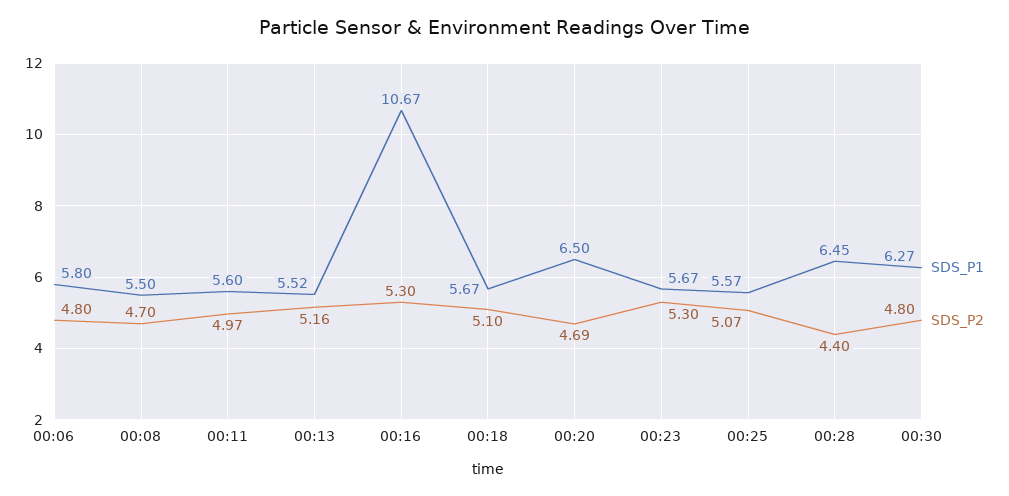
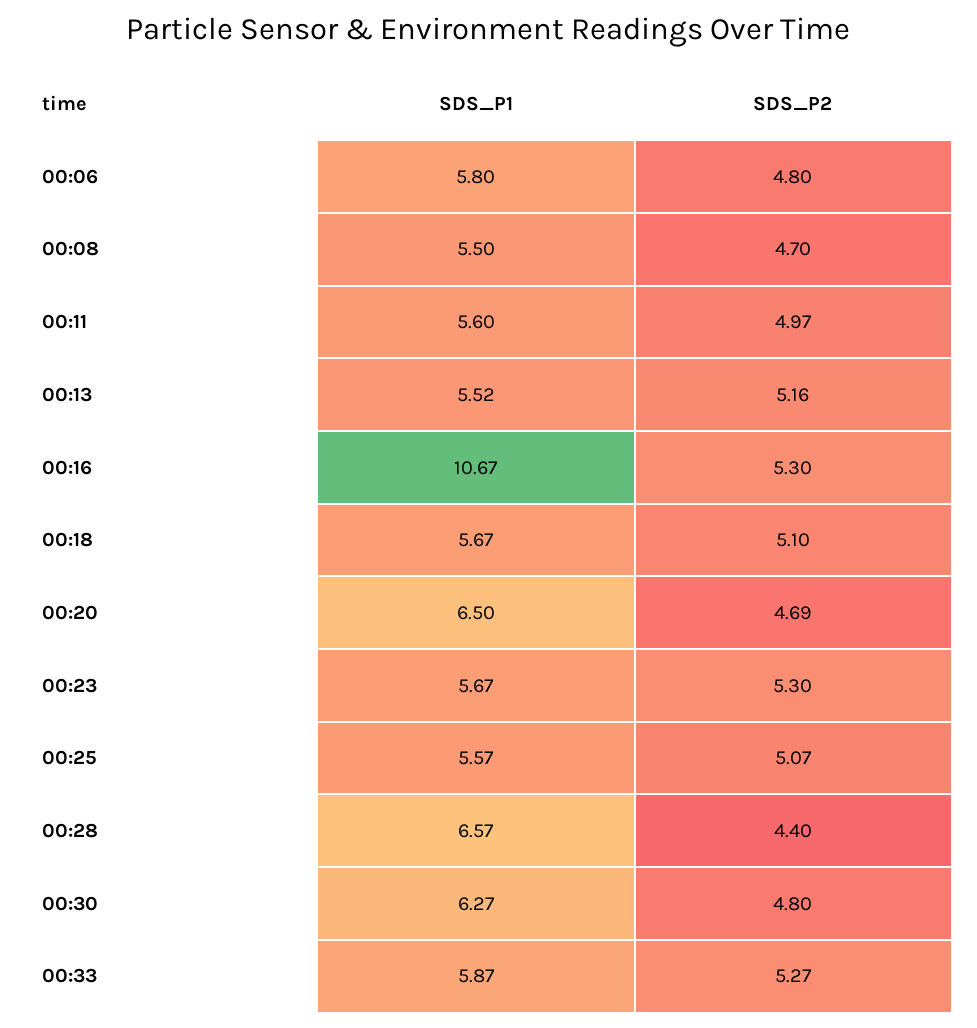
SDS_P1, 00:28: 6.45 -> 6.57
SDS_P1, 00:33: none -> 5.87
SDS_P2, 00:33: none -> 5.27

